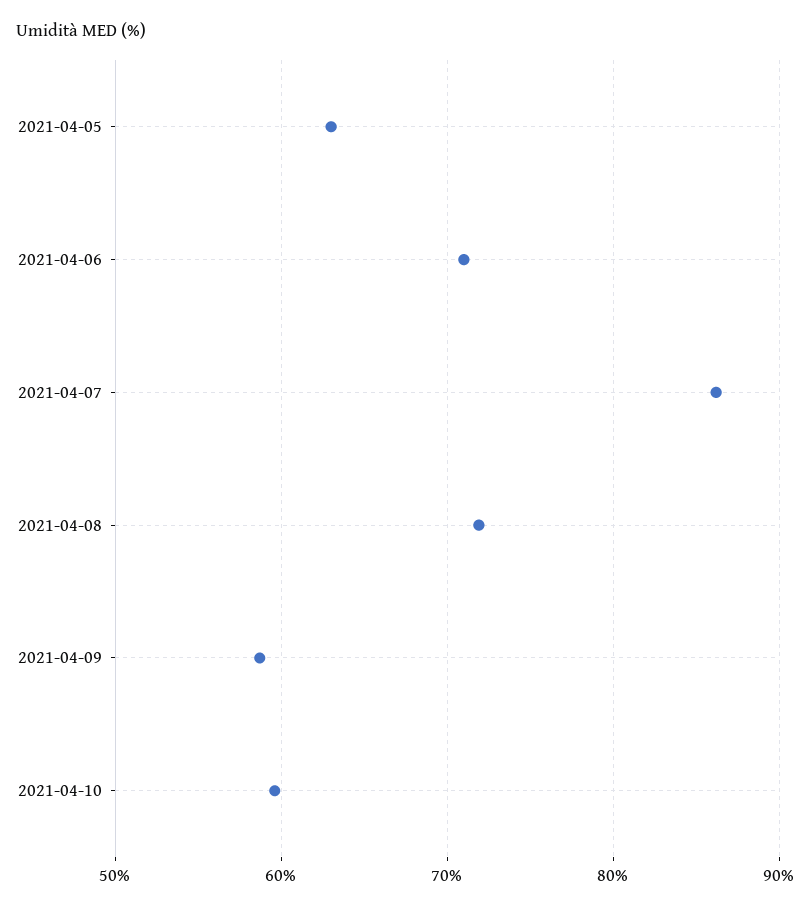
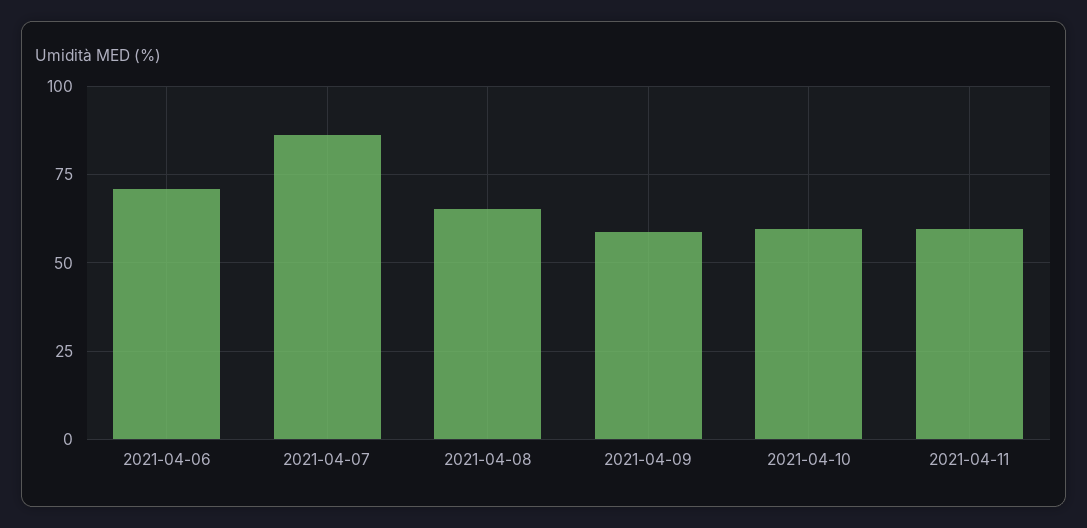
2021-04-05: 63 -> none
2021-04-08: 72 -> 65
2021-04-11: none -> 60

